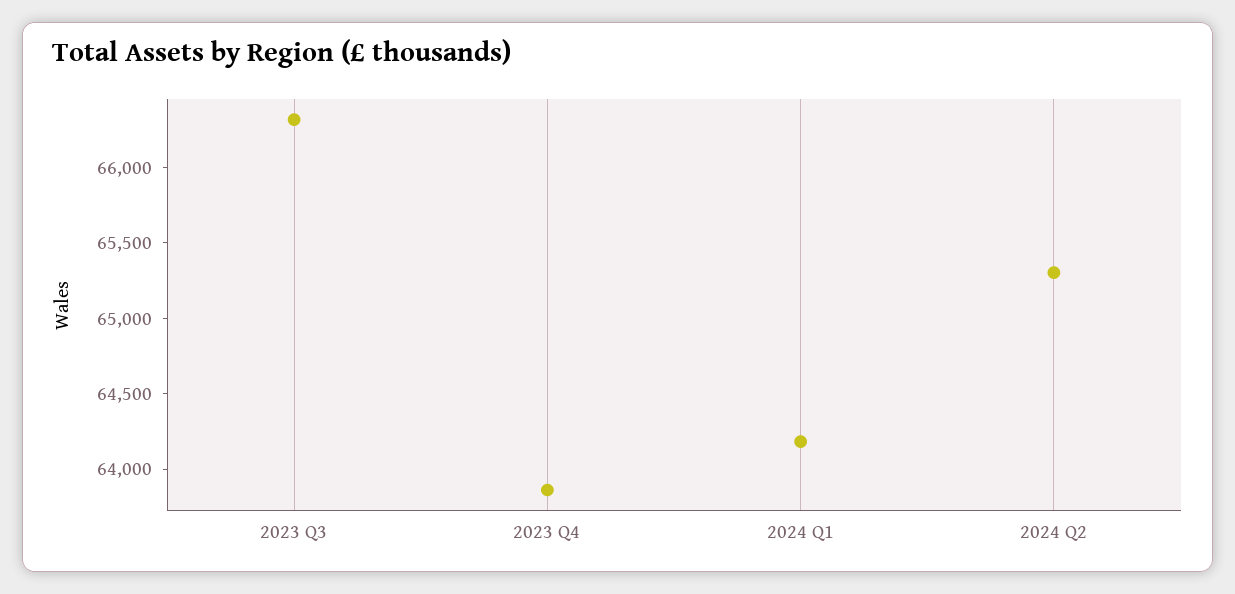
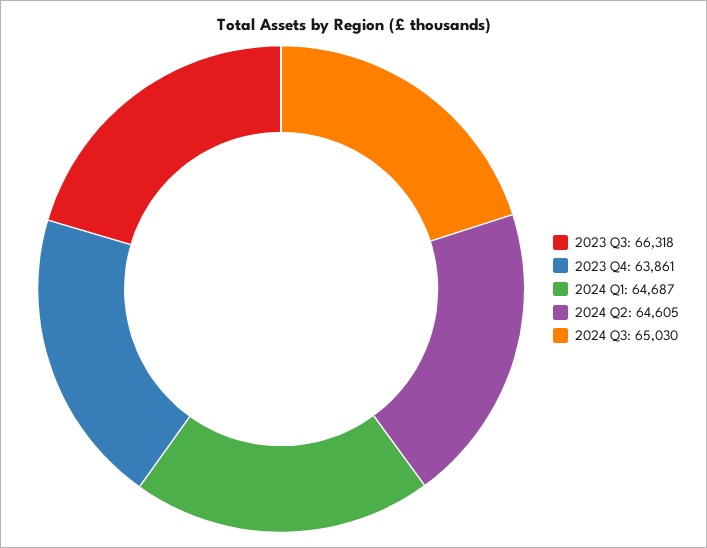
2024 Q1: 64200 -> 64687
2024 Q2: 65300 -> 64605
2024 Q3: none -> 65030

